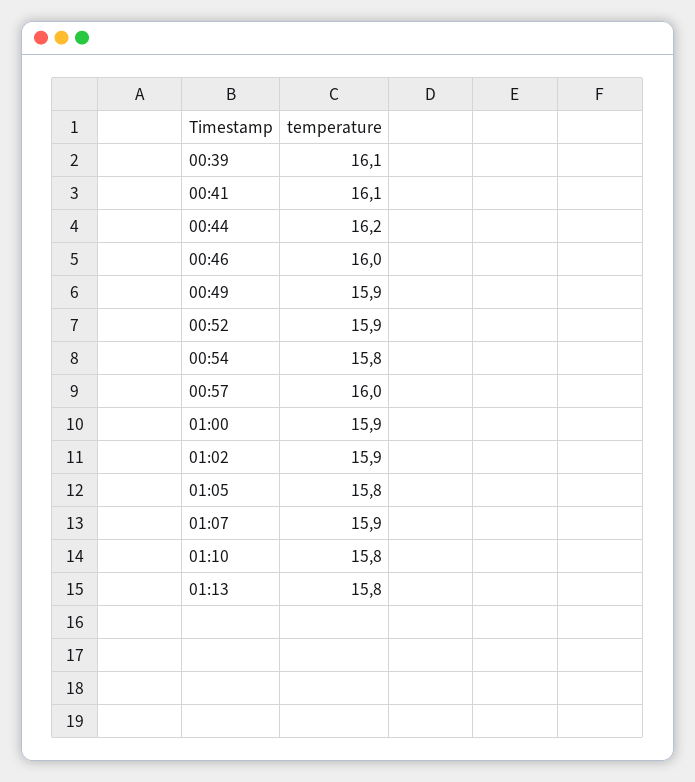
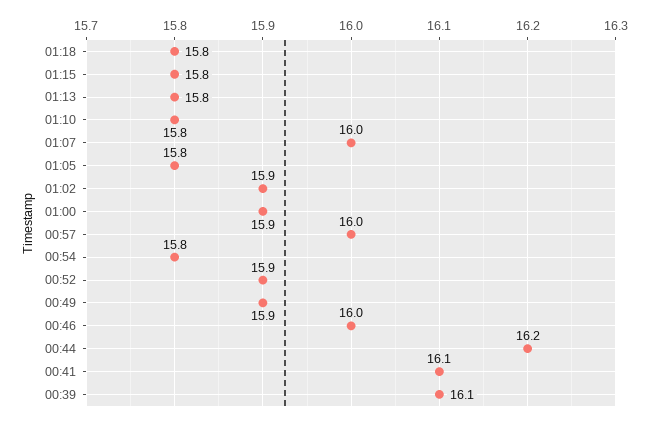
01:07: 15.9 -> 16
01:18: none -> 15.8
01:15: none -> 15.8

